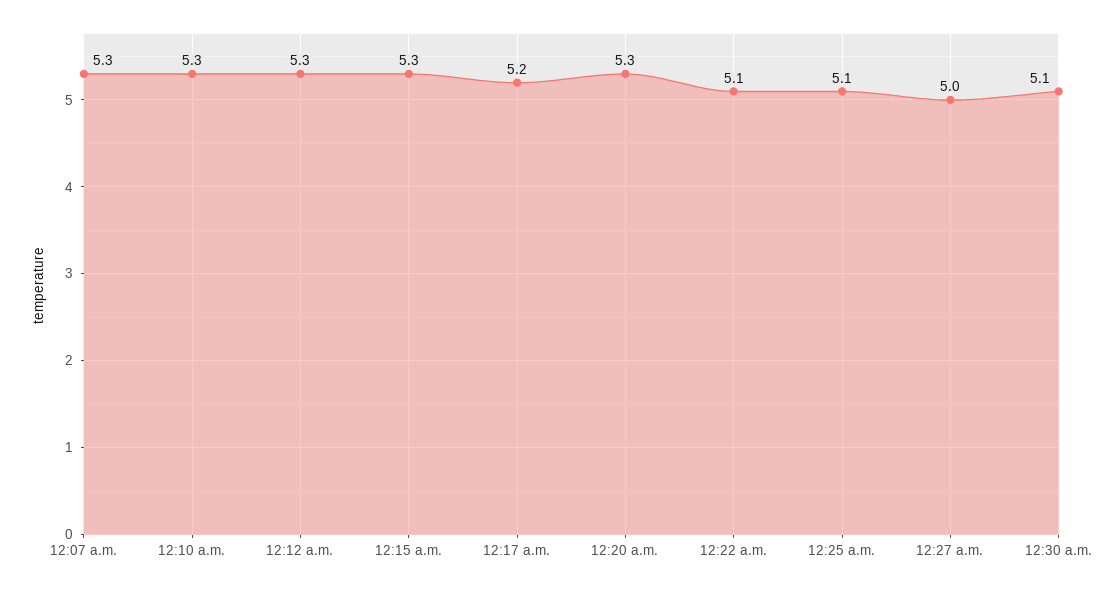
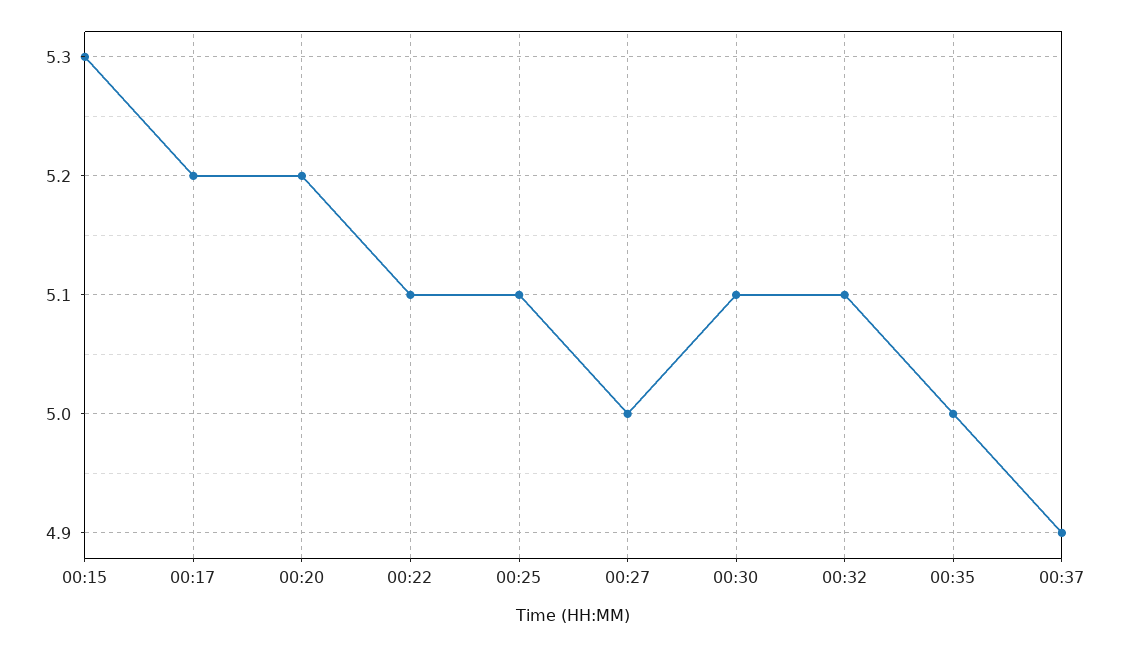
12:07 a.m.: 5.3 -> none
12:10 a.m.: 5.3 -> none
12:12 a.m.: 5.3 -> none
12:20 a.m.: 5.3 -> 5.2
00:32: none -> 5.1
00:35: none -> 5
00:37: none -> 4.9

